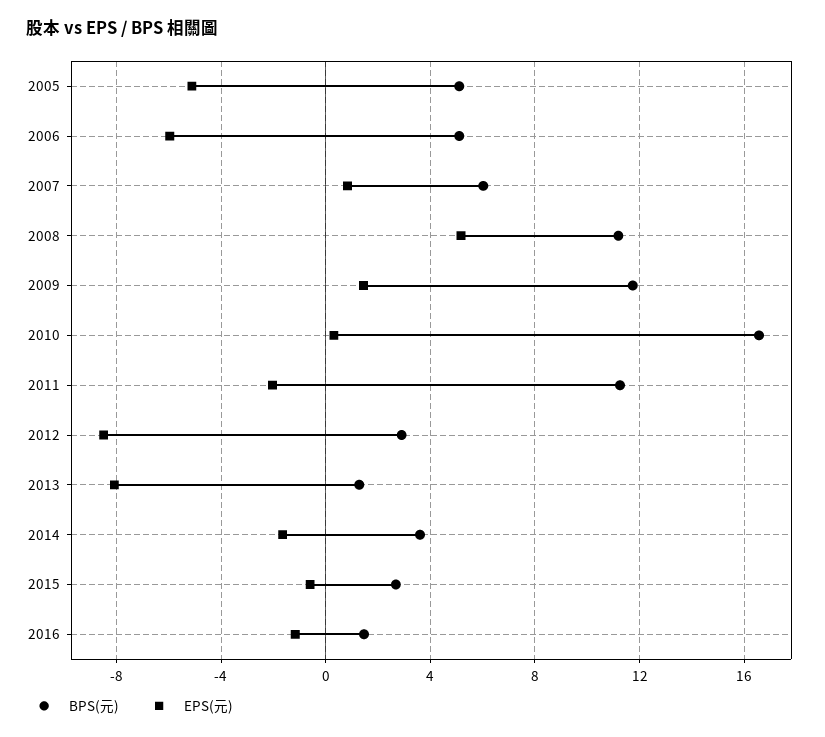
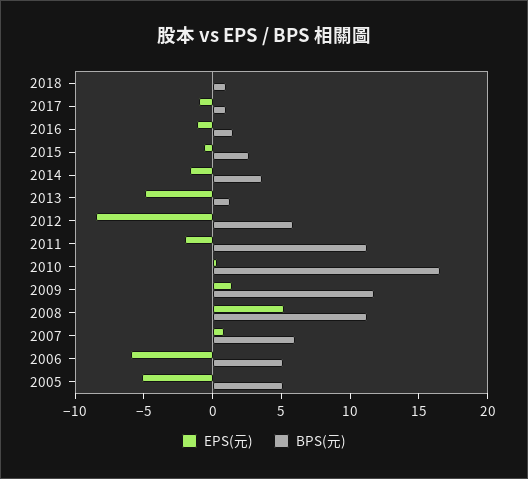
BPS(元), 2012: 3 -> 6
EPS(元), 2013: -8 -> -5
EPS(元), 2018: none -> 0
BPS(元), 2018: none -> 1
EPS(元), 2017: none -> -1
BPS(元), 2017: none -> 1

